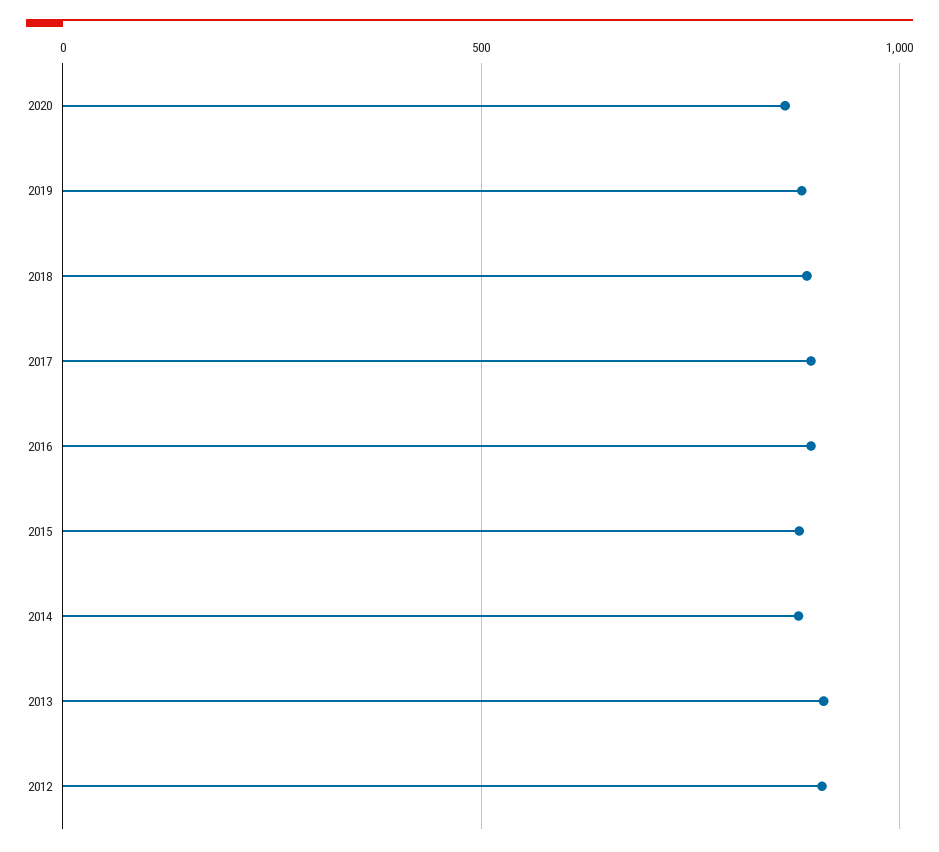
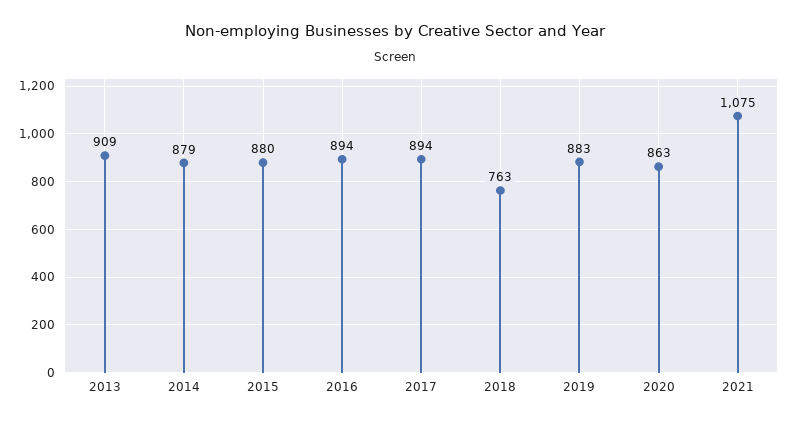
2018: 900 -> 763
2012: 900 -> none
2021: none -> 1075

